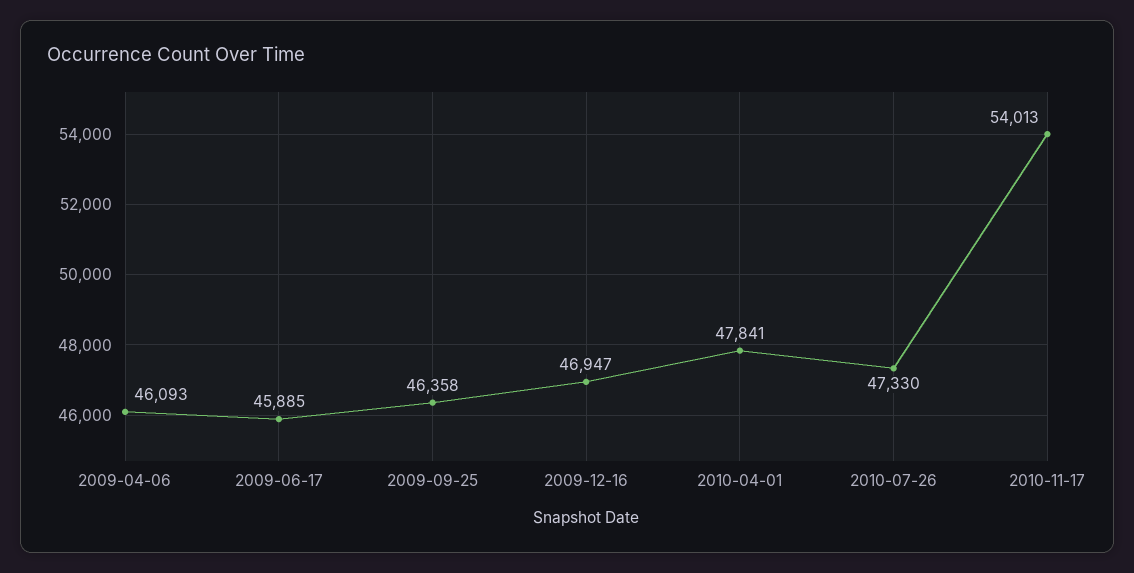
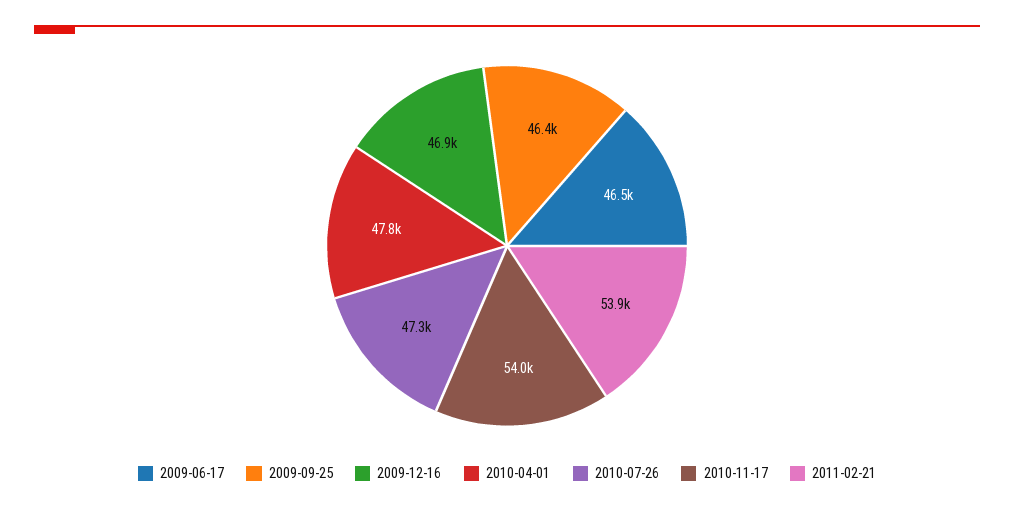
2009-04-06: 46093 -> none
2009-06-17: 45885 -> 46500
2011-02-21: none -> 53900

